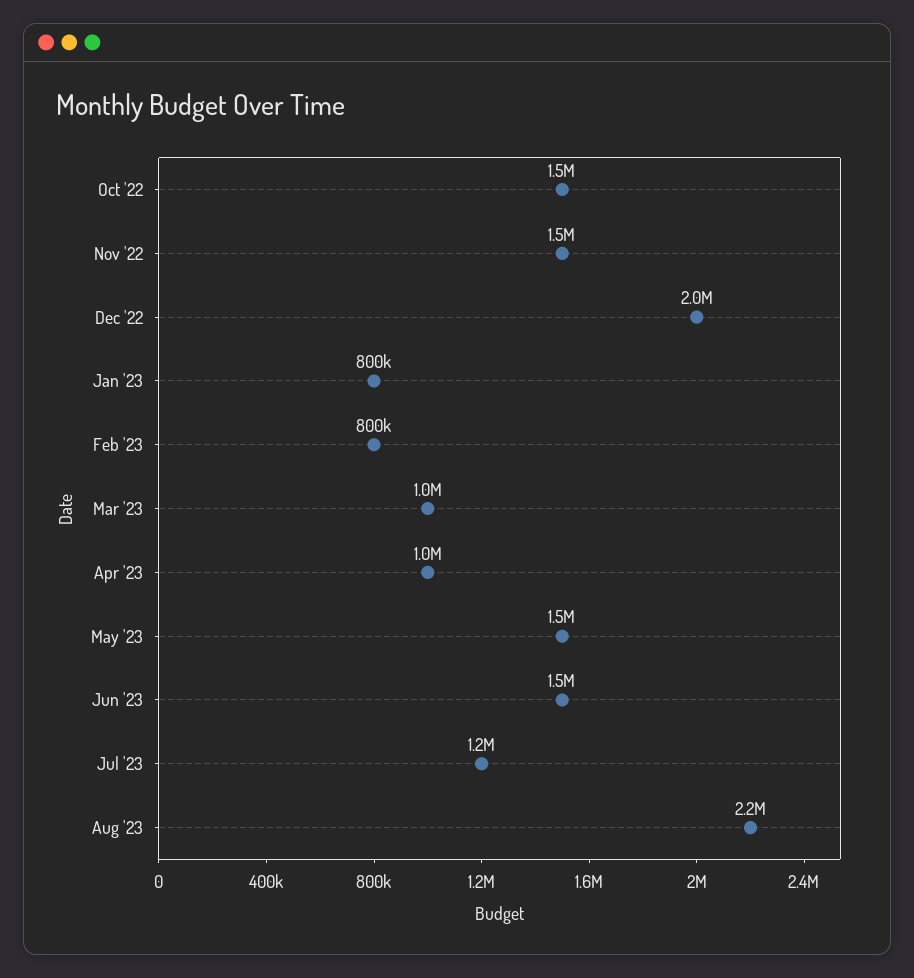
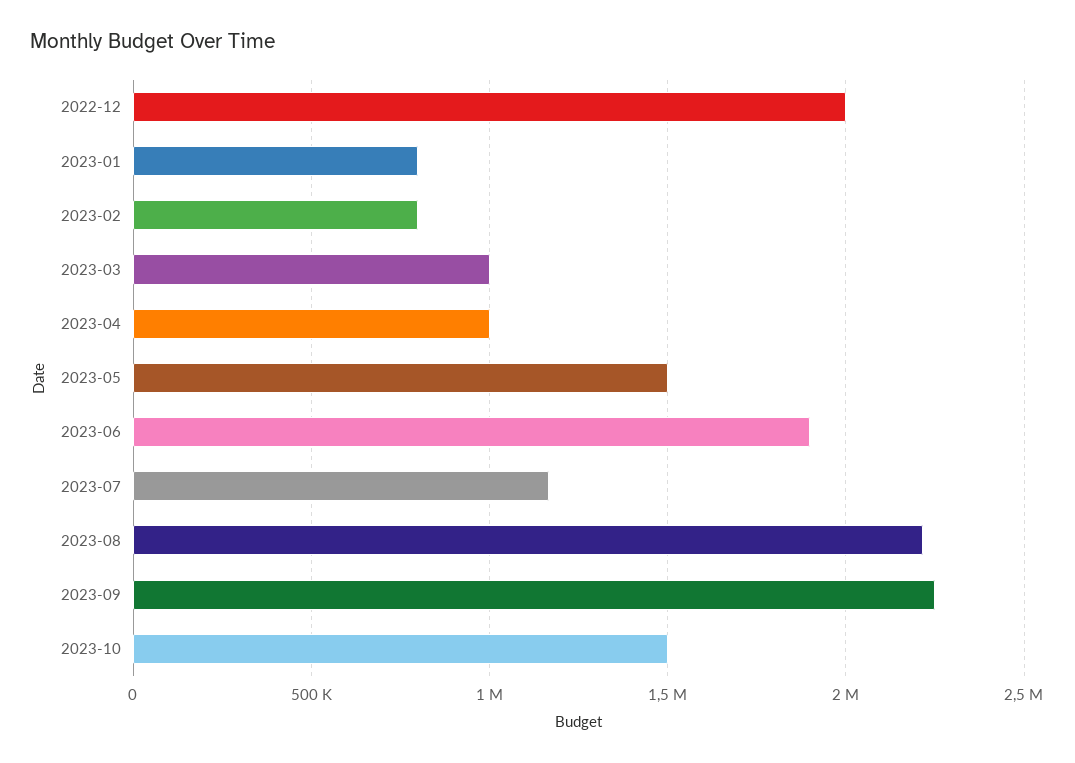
Oct '22: 1500000 -> none
Nov '22: 1500000 -> none
Jun '23: 1500000 -> 1900000
2023-09: none -> 2250000
2023-10: none -> 1500000

